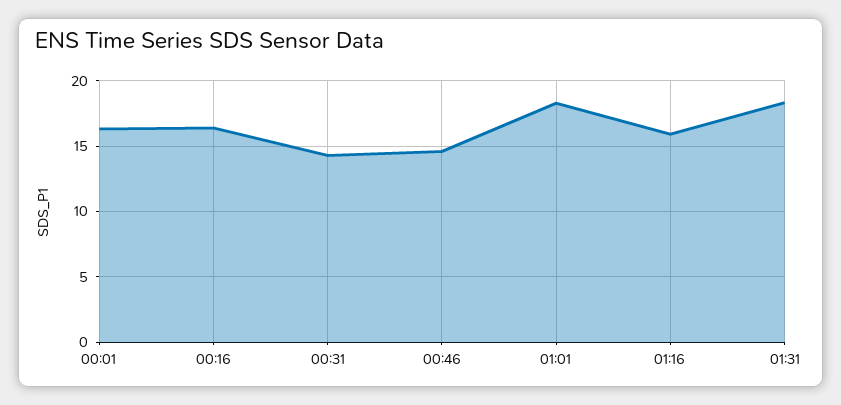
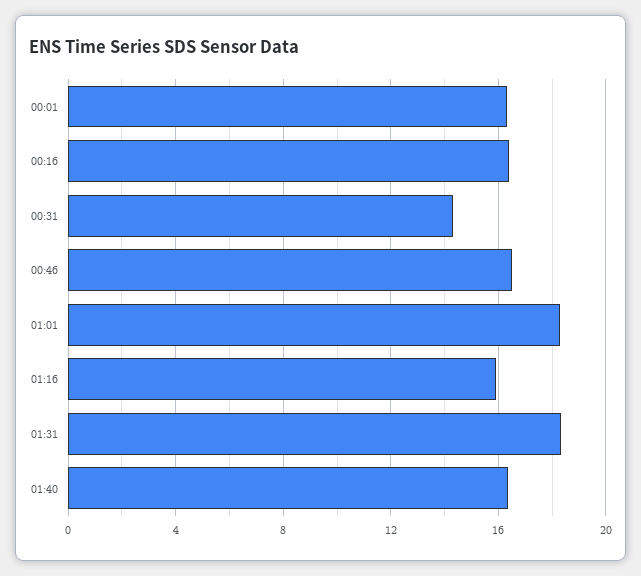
00:46: 14.5 -> 16.5
01:40: none -> 16.5

